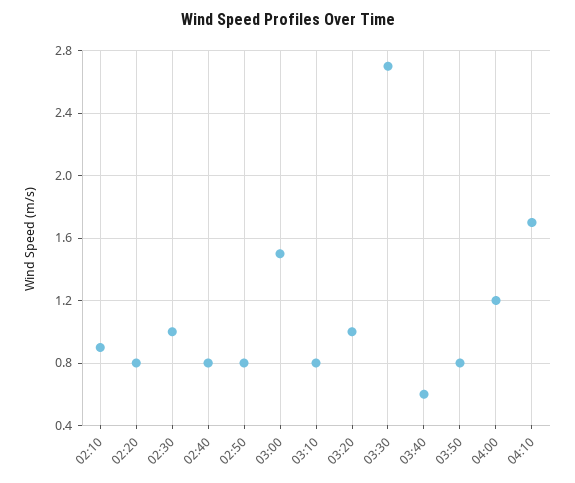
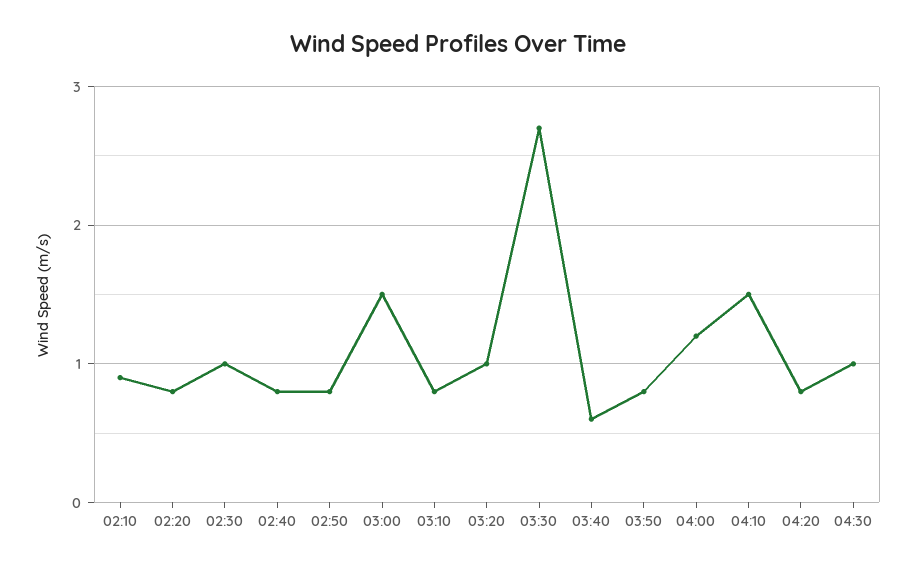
04:10: 1.7 -> 1.5
04:20: none -> 0.8
04:30: none -> 1

